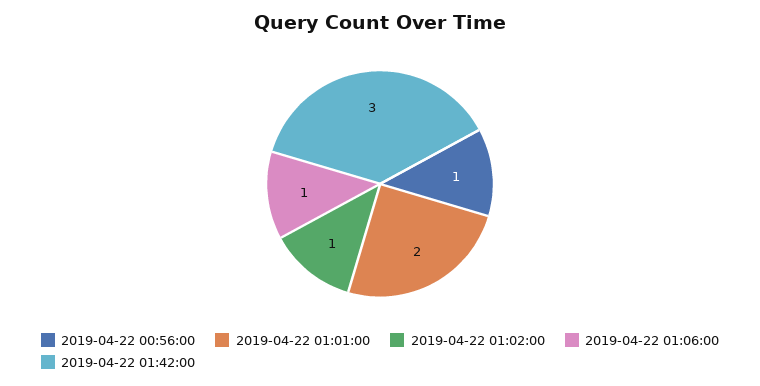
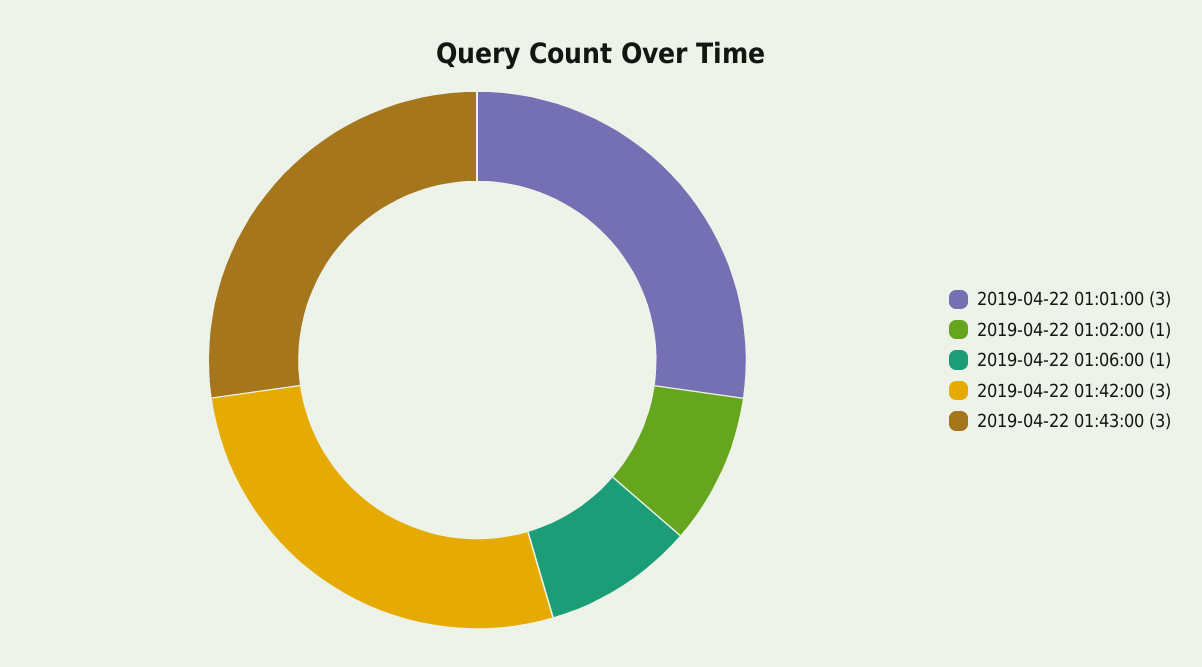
2019-04-22 00:56:00: 1 -> none
2019-04-22 01:01:00: 2 -> 3
2019-04-22 01:43:00: none -> 3

